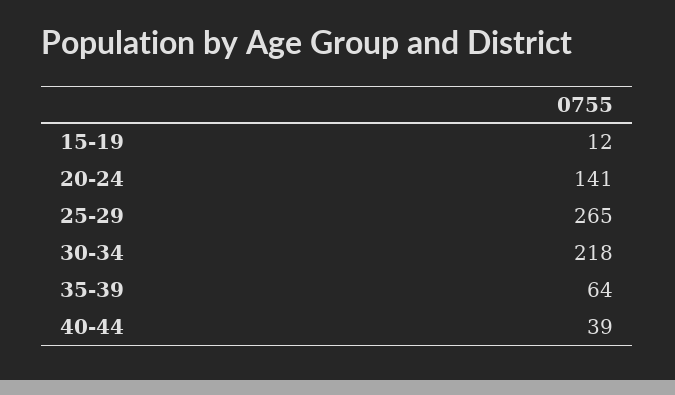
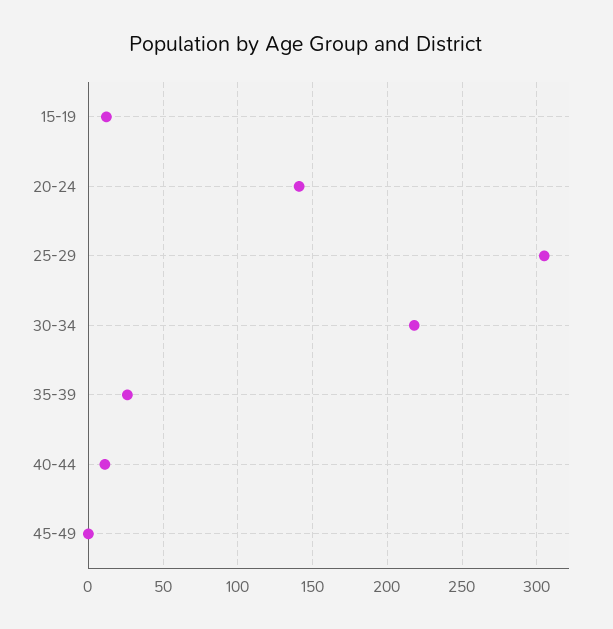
25-29: 265 -> 305
35-39: 64 -> 25
40-44: 39 -> 10
45-49: none -> 0

